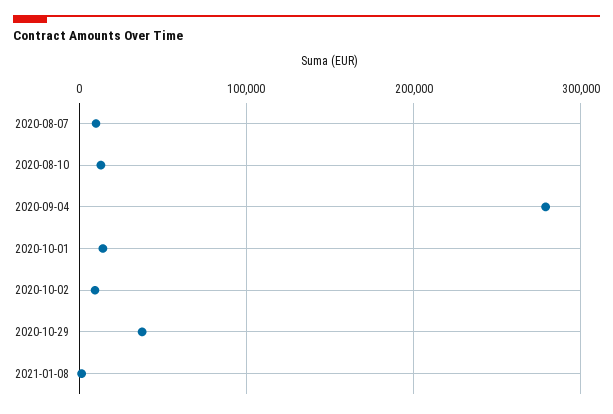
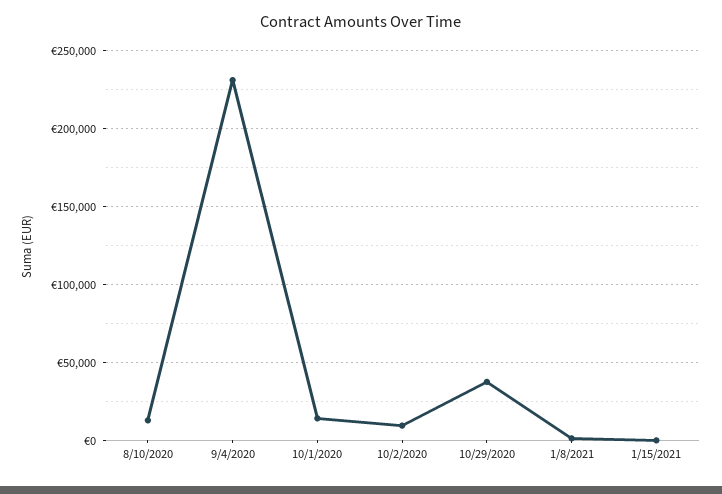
2020-08-07: 10000 -> none
2020-09-04: 280000 -> 230000
1/15/2021: none -> 0

